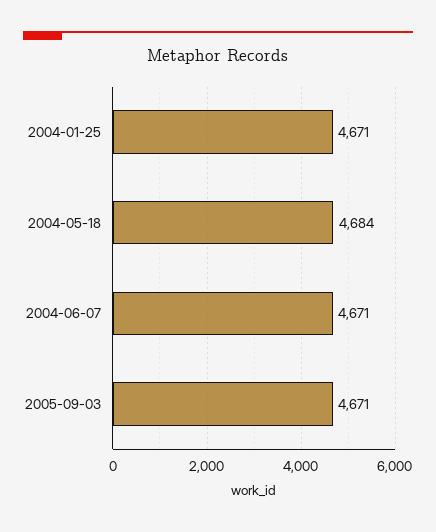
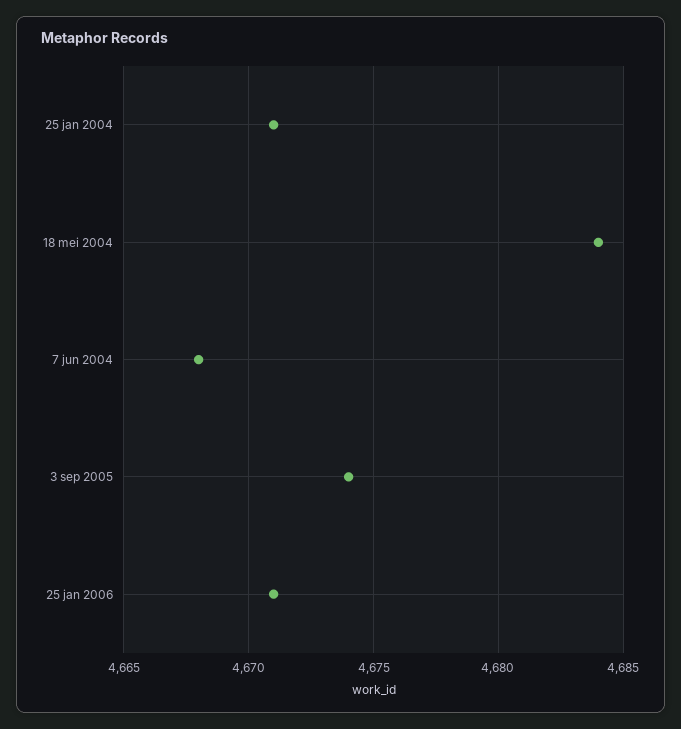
2004-06-07: 4671 -> 4668
2005-09-03: 4671 -> 4674
25 jan 2006: none -> 4671

